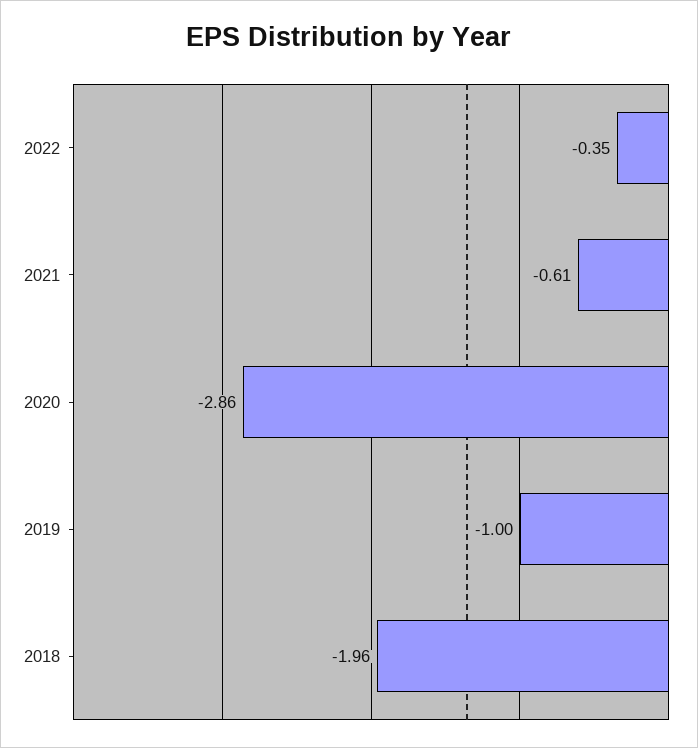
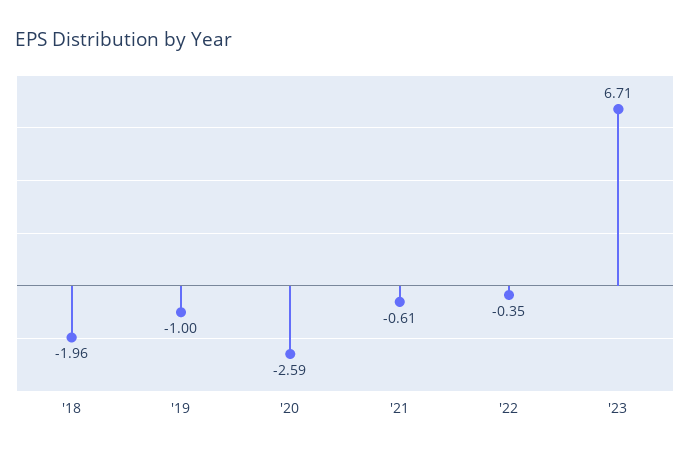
2020: -2.86 -> -2.59
'23: none -> 6.71

